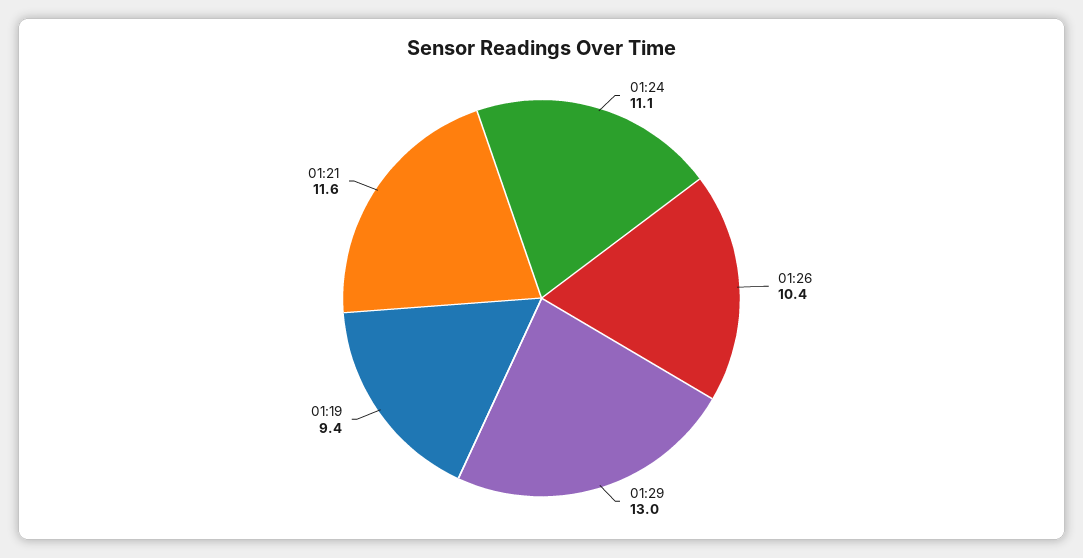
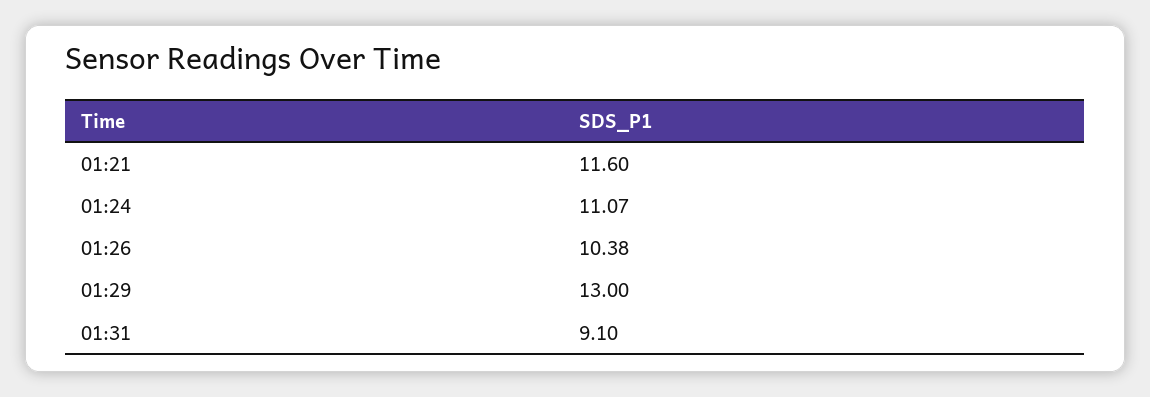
01:19: 9.4 -> none
01:31: none -> 9.1

